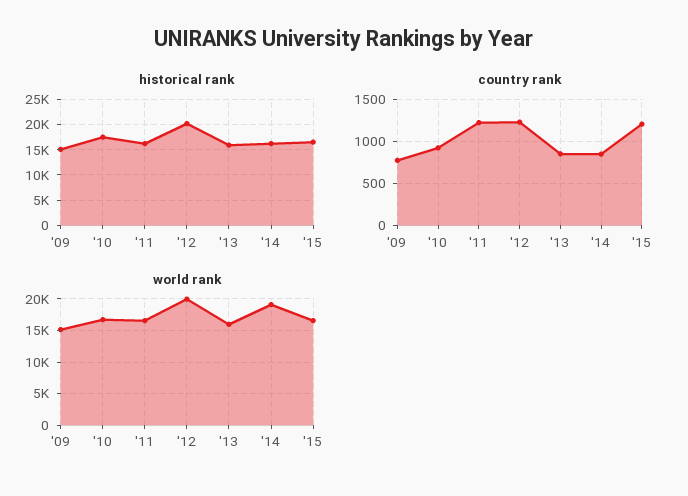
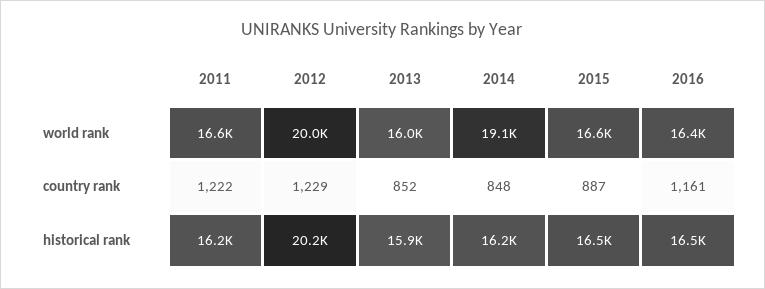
historical rank, '09: 15000 -> none
historical rank, '10: 17500 -> none
country rank, '09: 800 -> none
country rank, '10: 900 -> none
country rank, '15: 1200 -> 887
world rank, '09: 15000 -> none
world rank, '10: 17000 -> none
world rank, 2016: none -> 16400
country rank, 2016: none -> 1161
historical rank, 2016: none -> 16500

